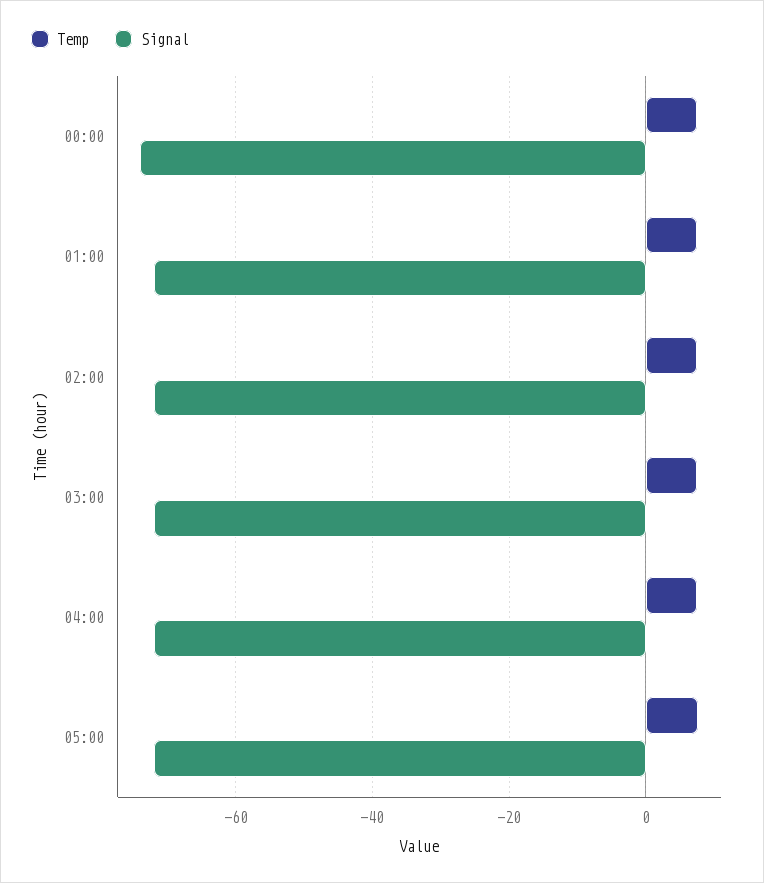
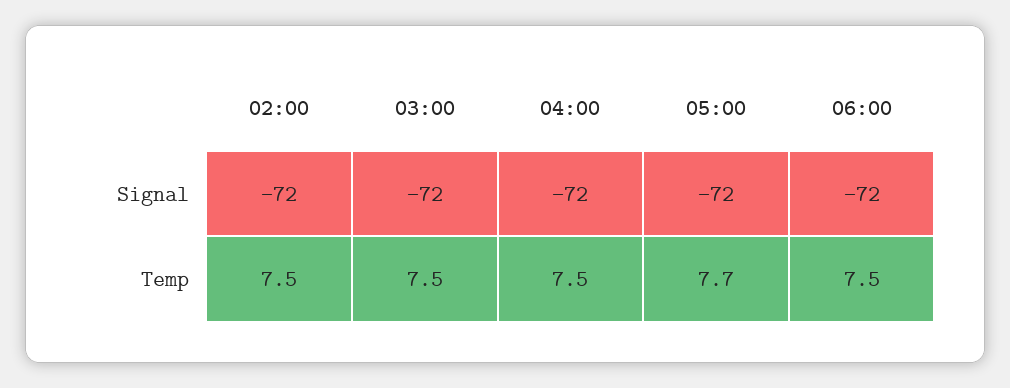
Temp, 00:00: 8 -> none
Signal, 00:00: -74 -> none
Temp, 01:00: 8 -> none
Signal, 01:00: -72 -> none
Signal, 06:00: none -> -72
Temp, 06:00: none -> 7.5

